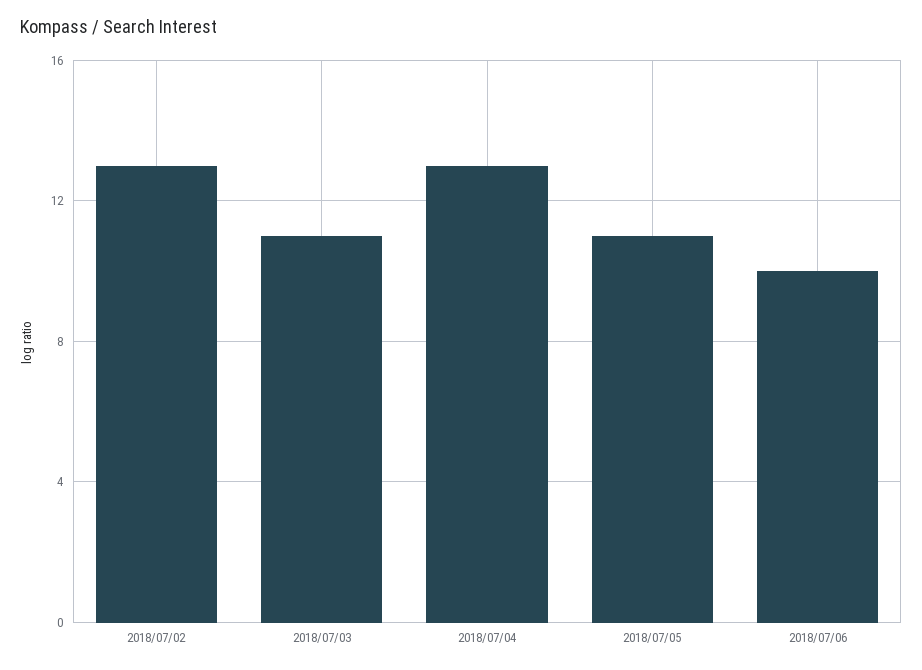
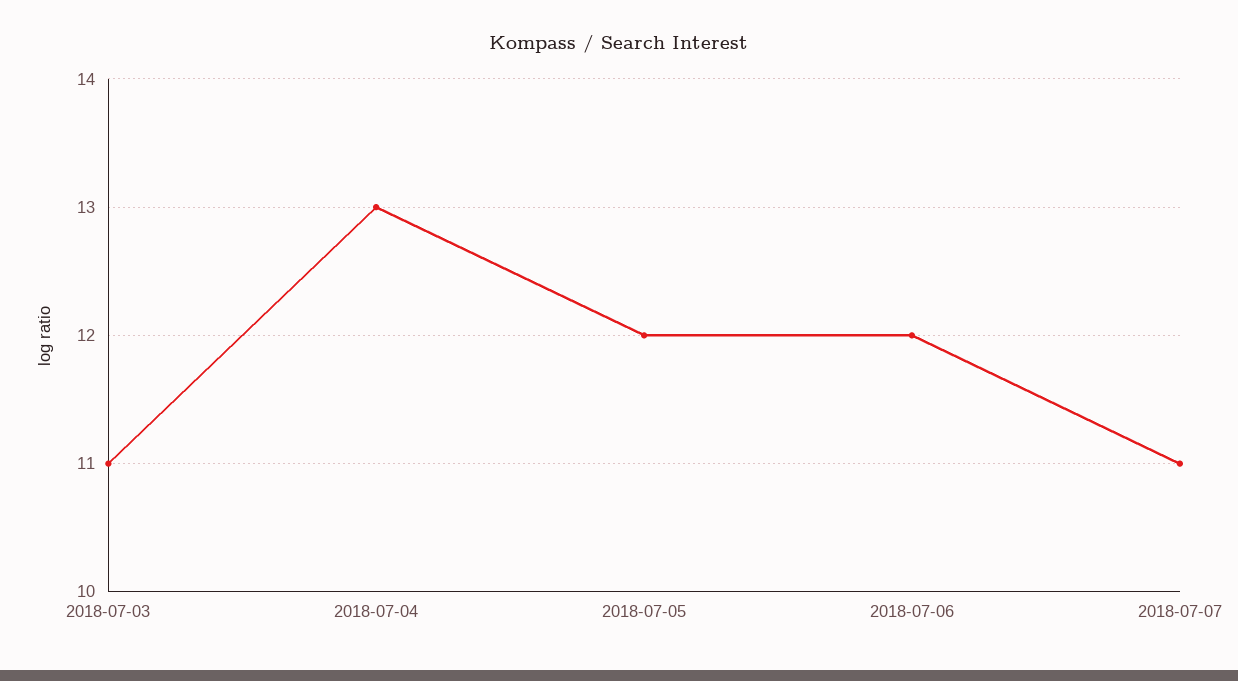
2018/07/02: 13 -> none
2018/07/05: 11 -> 12
2018/07/06: 10 -> 12
2018-07-07: none -> 11

